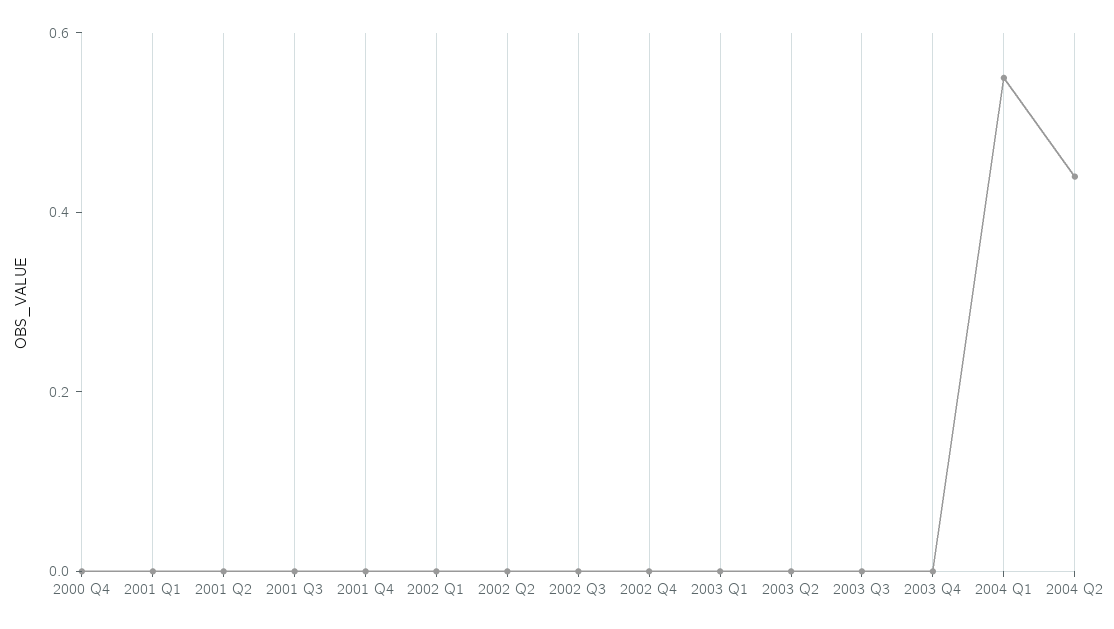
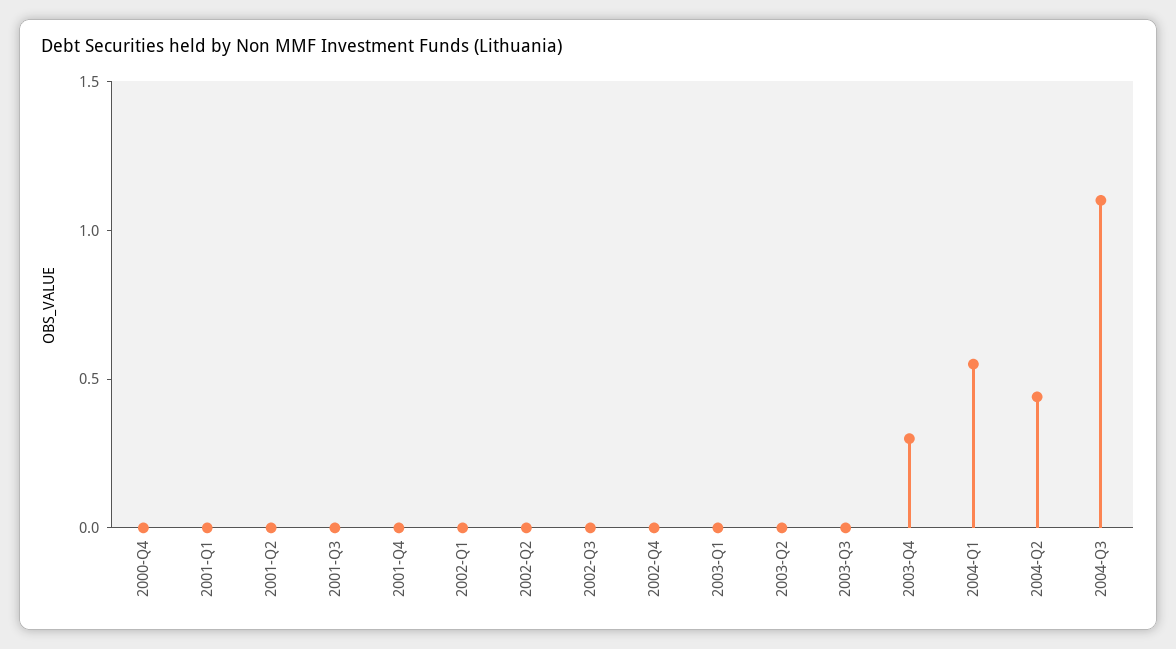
2003 Q4: 0 -> 0.3
2004-Q3: none -> 1.1

